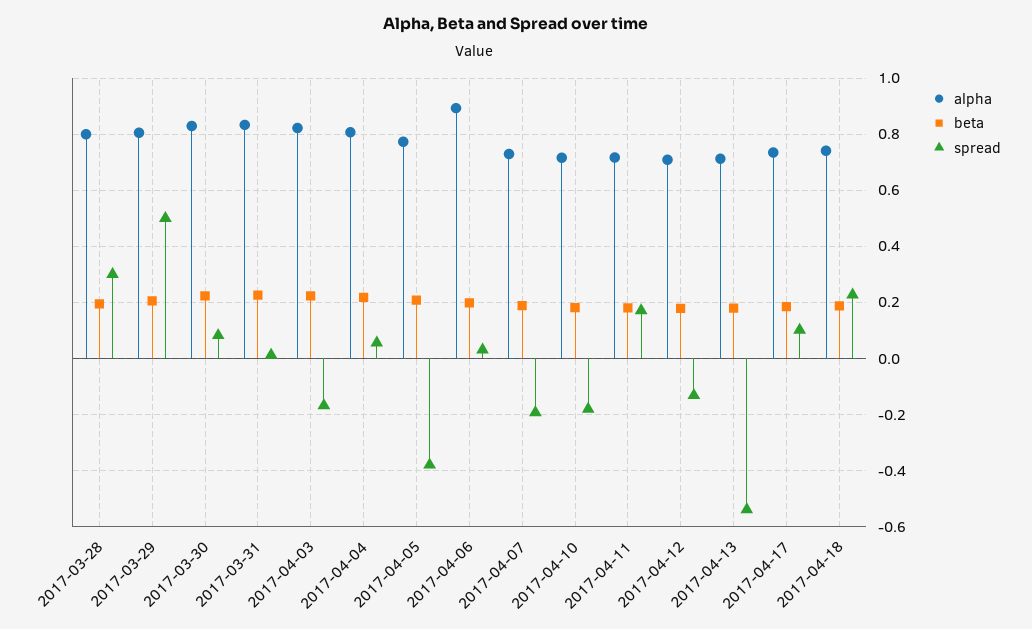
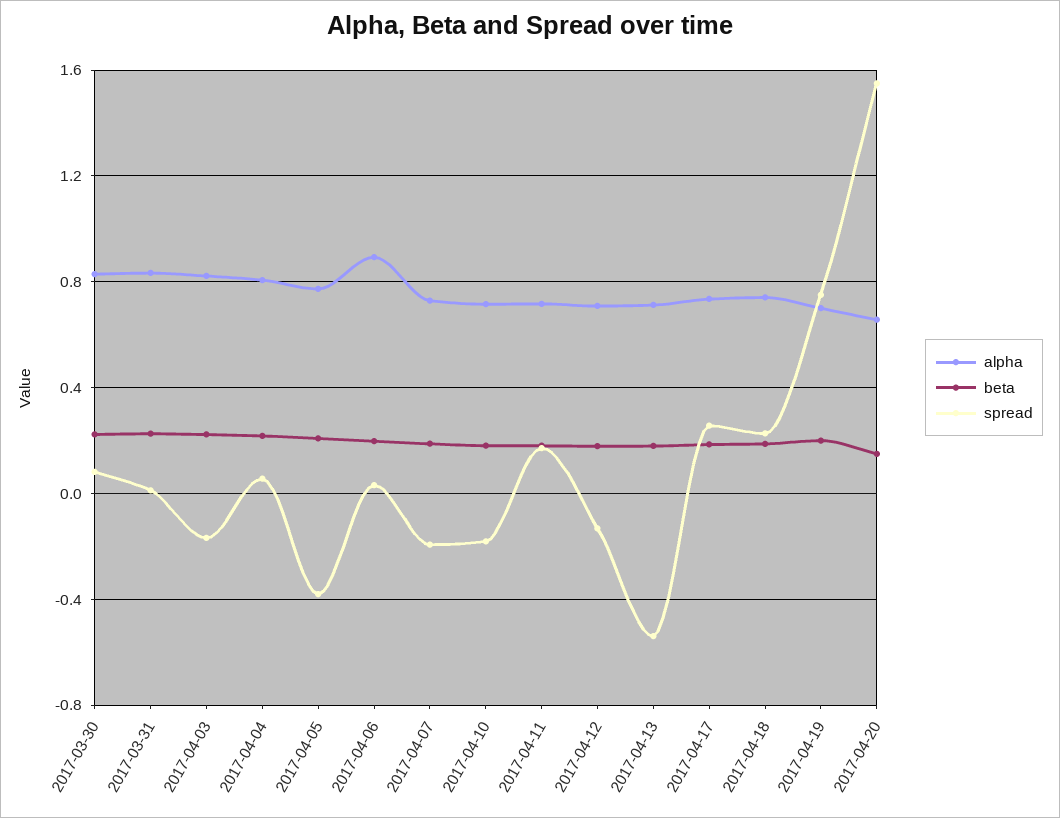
alpha, 2017-03-28: 0.8 -> none
beta, 2017-03-28: 0.2 -> none
spread, 2017-03-28: 0.3 -> none
alpha, 2017-03-29: 0.8 -> none
beta, 2017-03-29: 0.2 -> none
spread, 2017-03-29: 0.5 -> none
spread, 2017-04-17: 0.1 -> 0.25
alpha, 2017-04-19: none -> 0.7
beta, 2017-04-19: none -> 0.2
spread, 2017-04-19: none -> 0.75
alpha, 2017-04-20: none -> 0.65
beta, 2017-04-20: none -> 0.15
spread, 2017-04-20: none -> 1.55

